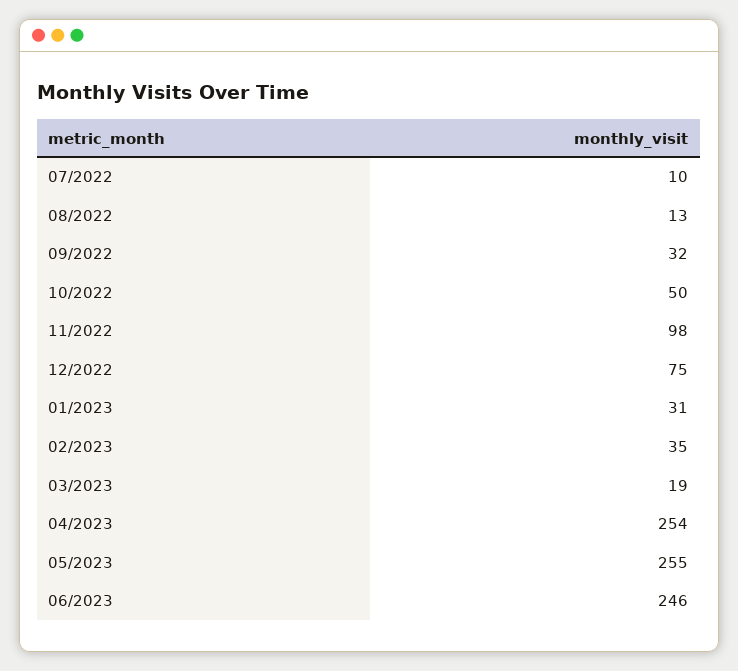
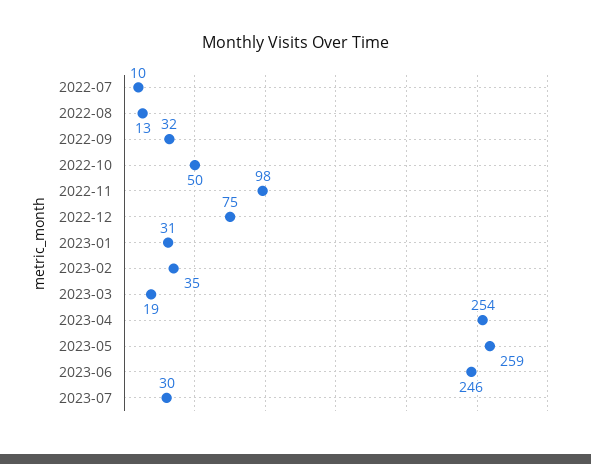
05/2023: 255 -> 259
2023-07: none -> 30

